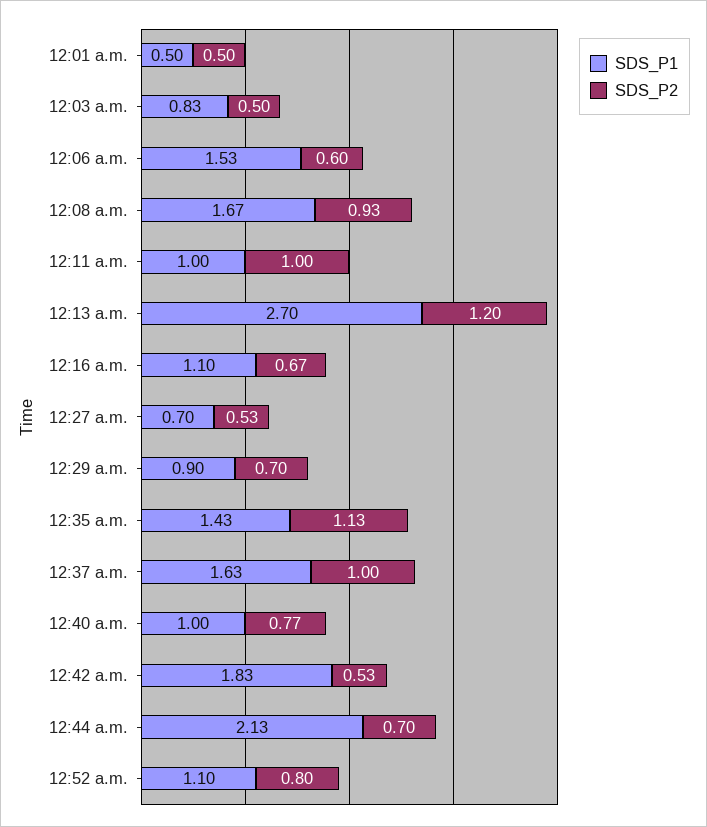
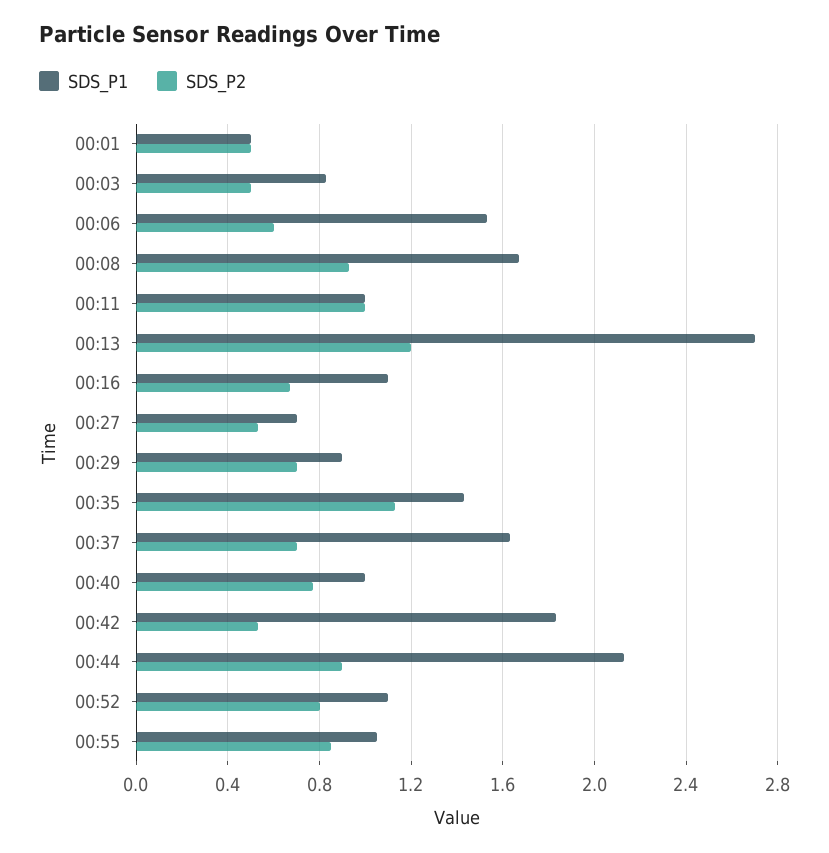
SDS_P2, 12:37 a.m.: 1 -> 0.7
SDS_P2, 12:44 a.m.: 0.7 -> 0.9
SDS_P1, 00:55: none -> 1.05
SDS_P2, 00:55: none -> 0.85

